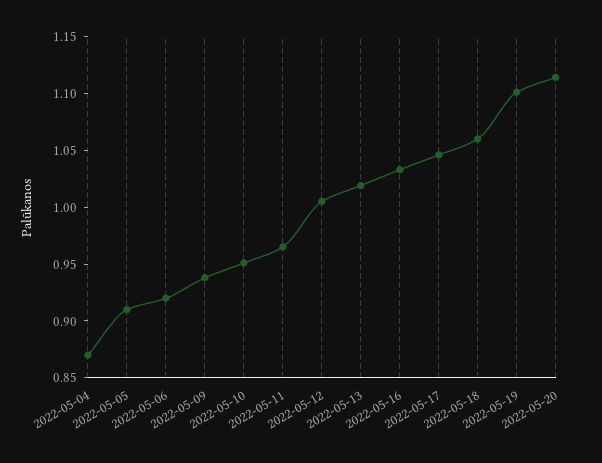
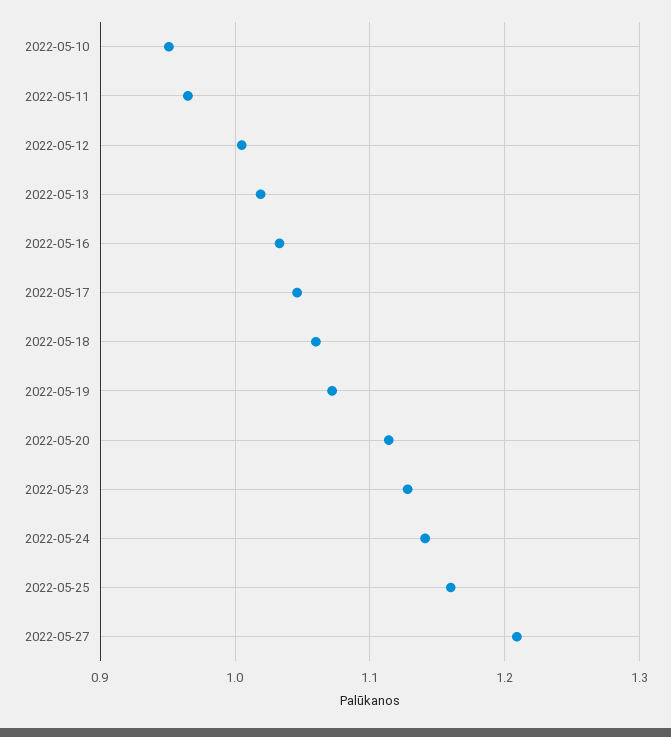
2022-05-04: 0.87 -> none
2022-05-05: 0.91 -> none
2022-05-06: 0.92 -> none
2022-05-09: 0.94 -> none
2022-05-19: 1.1 -> 1.07
2022-05-23: none -> 1.13
2022-05-24: none -> 1.14
2022-05-25: none -> 1.16
2022-05-27: none -> 1.21

